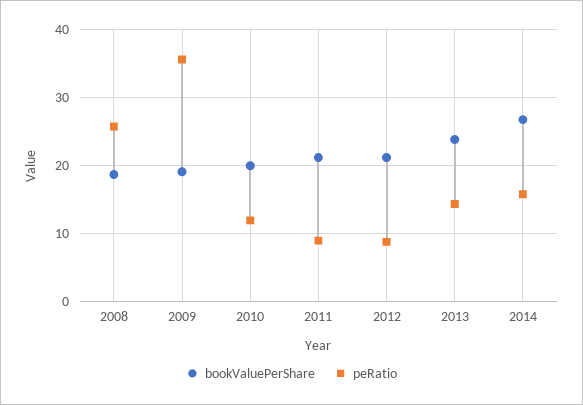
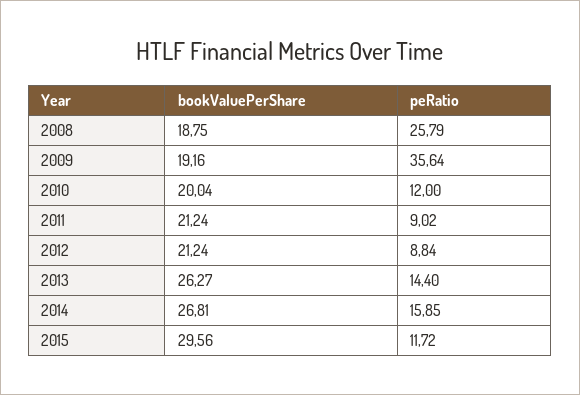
bookValuePerShare, 2013: 24 -> 26.27
bookValuePerShare, 2015: none -> 29.56
peRatio, 2015: none -> 11.72

